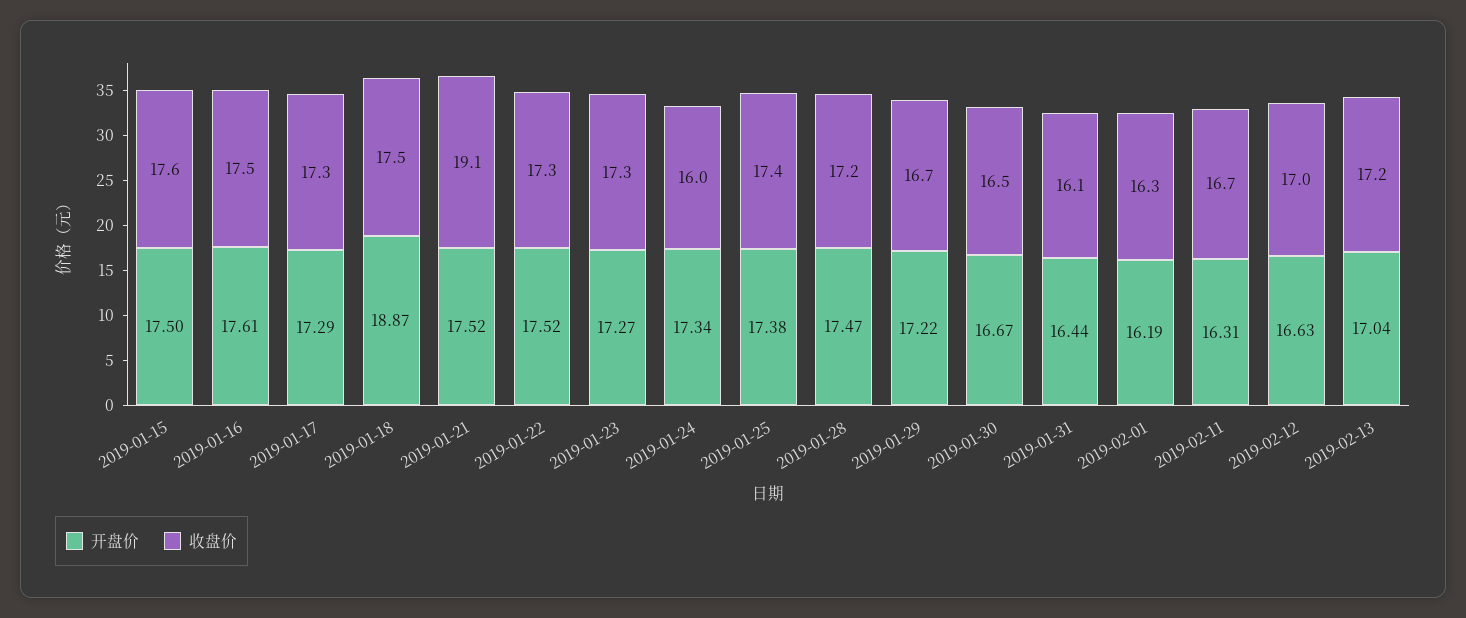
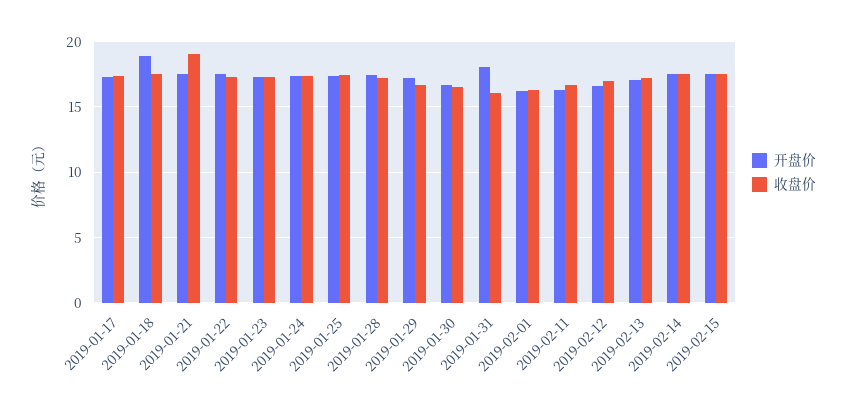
开盘价, 2019-01-15: 17.5 -> none
收盘价, 2019-01-15: 17.6 -> none
开盘价, 2019-01-16: 17.61 -> none
收盘价, 2019-01-16: 17.5 -> none
收盘价, 2019-01-24: 16 -> 17.5
开盘价, 2019-01-31: 16.44 -> 18
开盘价, 2019-02-14: none -> 17.5
收盘价, 2019-02-14: none -> 17.5
开盘价, 2019-02-15: none -> 17.5
收盘价, 2019-02-15: none -> 17.5

